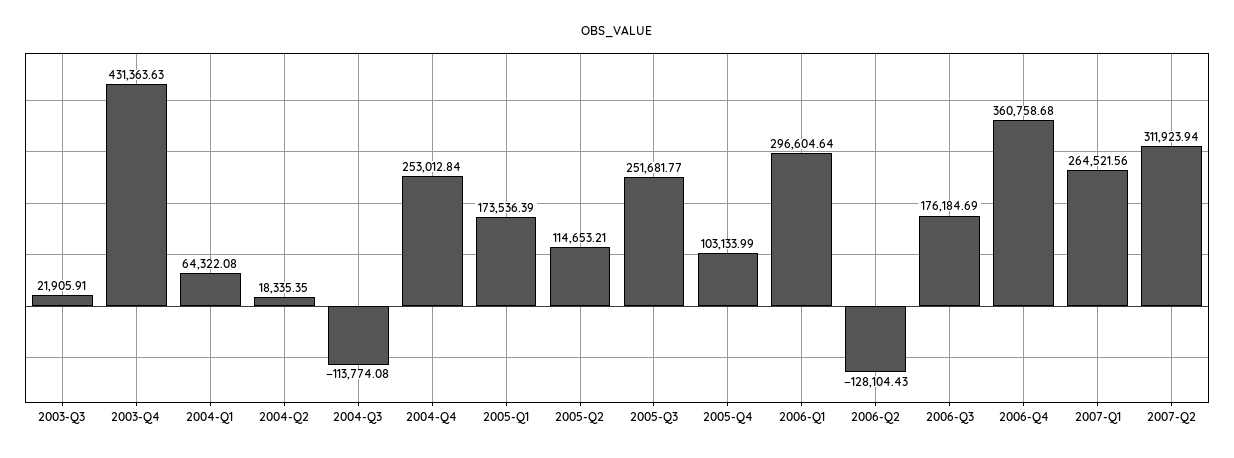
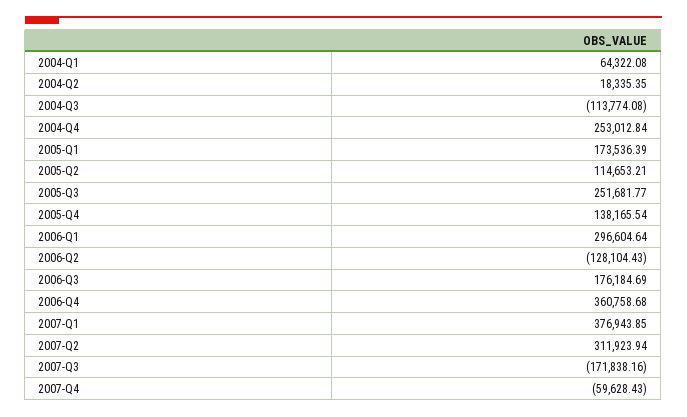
2003-Q3: 21905.91 -> none
2003-Q4: 431363.63 -> none
2005-Q4: 103133.99 -> 138165.54
2007-Q1: 264521.56 -> 376943.85
2007-Q3: none -> -171838.16
2007-Q4: none -> -59628.43

